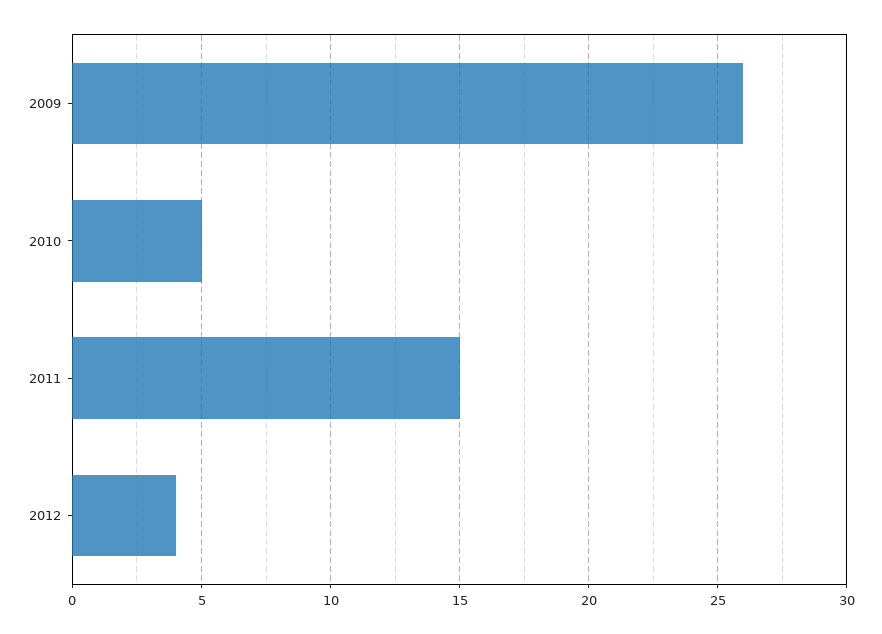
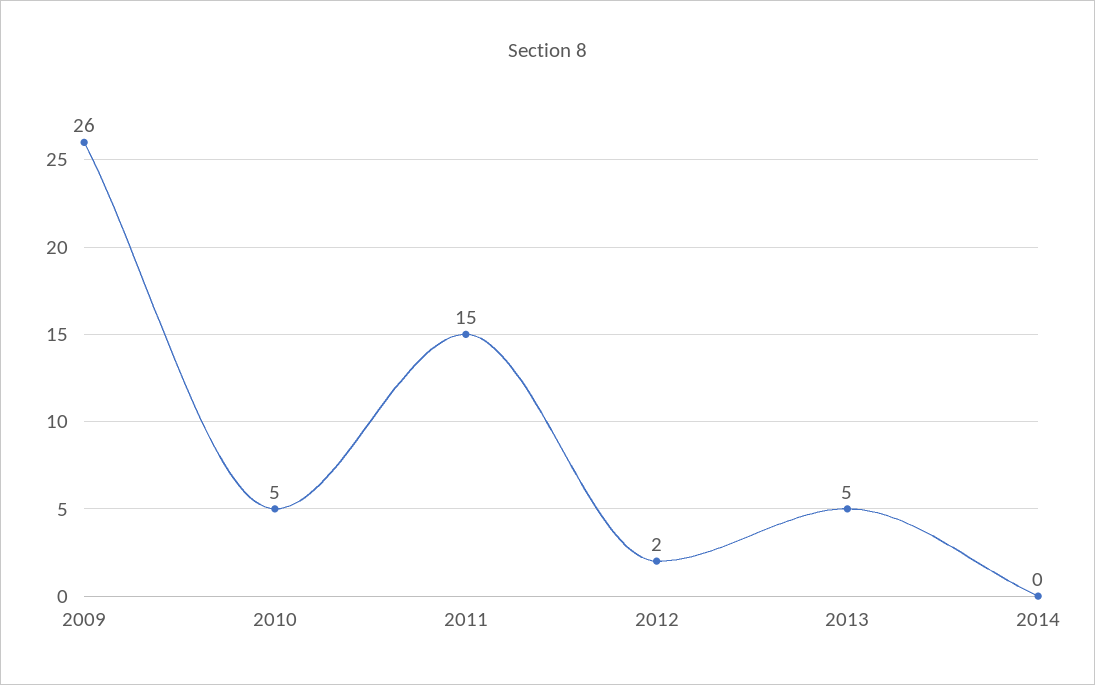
2012: 4 -> 2
2013: none -> 5
2014: none -> 0

